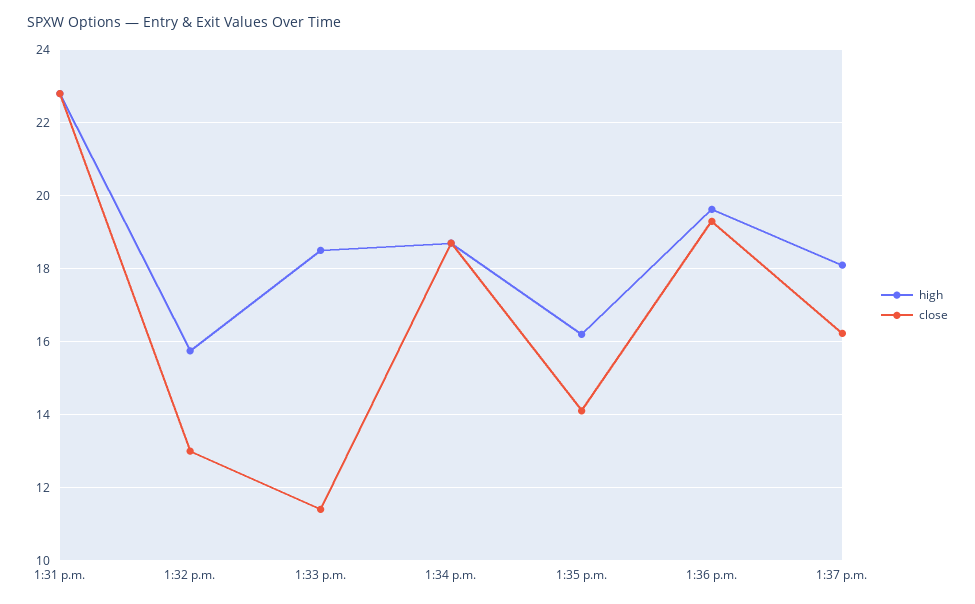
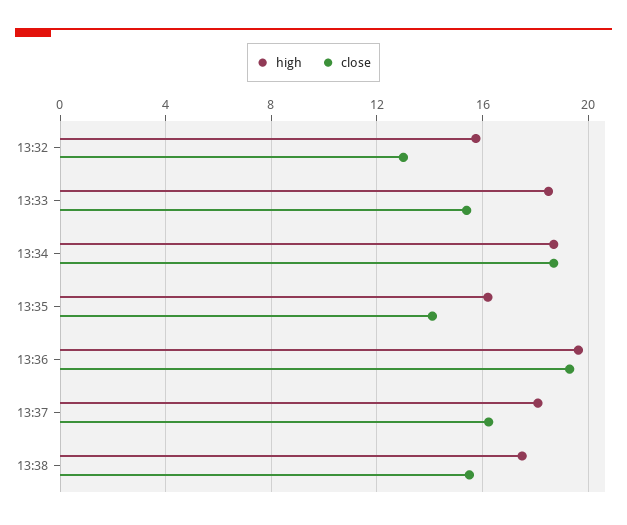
high, 1:31 p.m.: 22.8 -> none
close, 1:31 p.m.: 22.8 -> none
close, 1:33 p.m.: 11.4 -> 15.5
high, 13:38: none -> 17.5
close, 13:38: none -> 15.5

